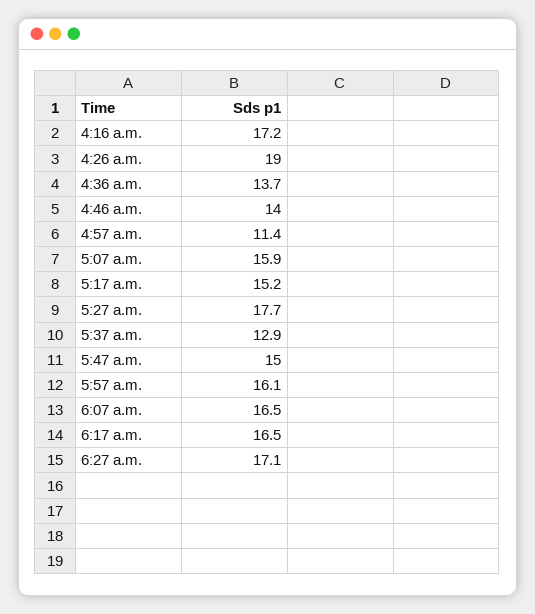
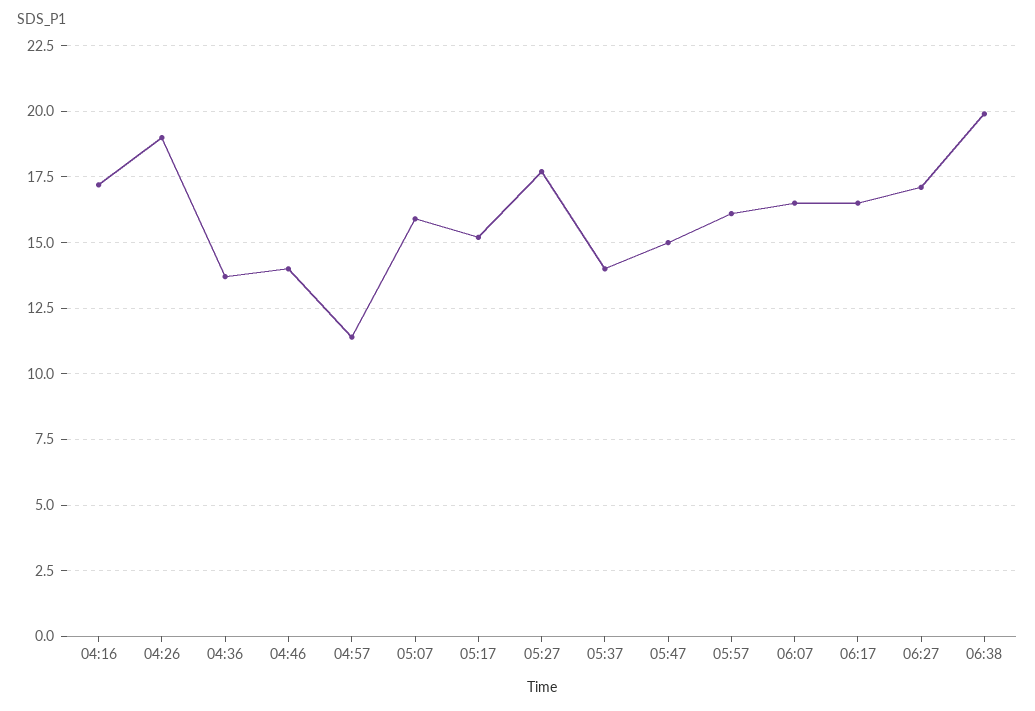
5:37 a.m.: 12.9 -> 14
06:38: none -> 20

